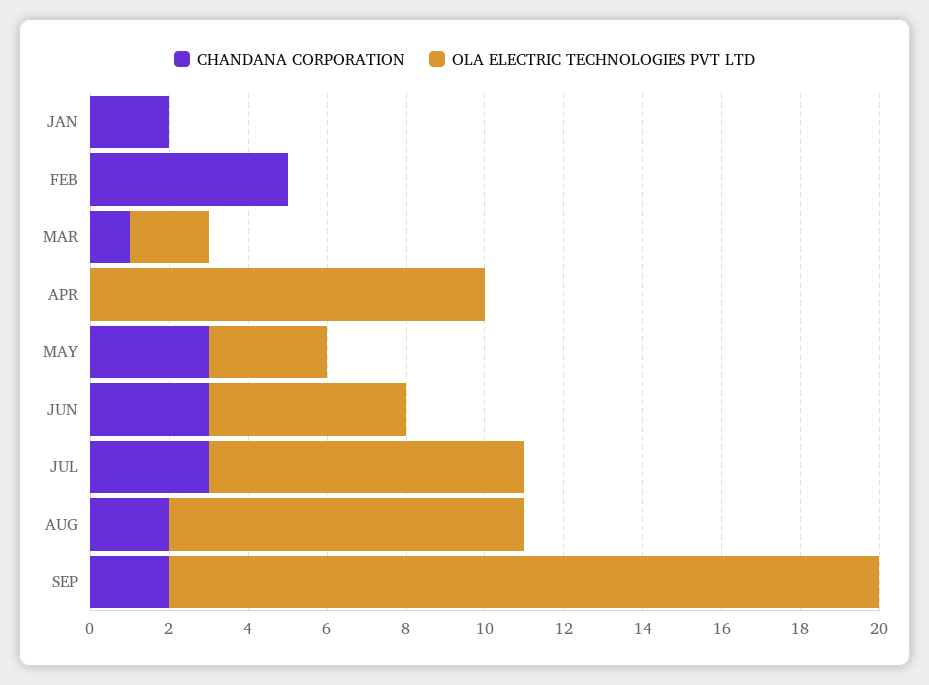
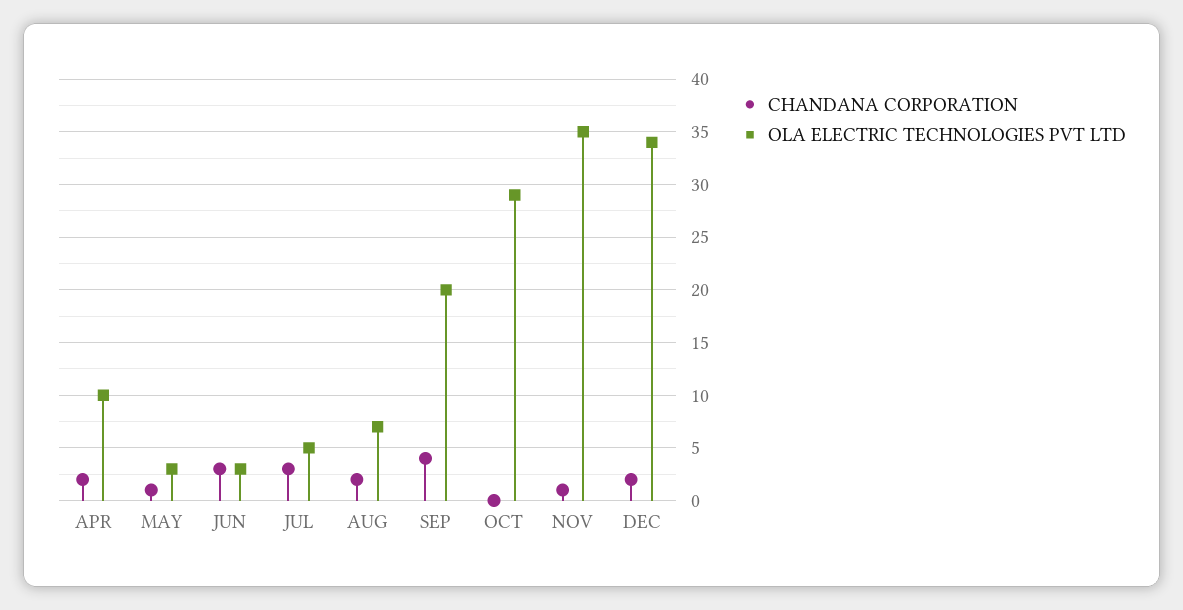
CHANDANA CORPORATION, JAN: 2 -> none
OLA ELECTRIC TECHNOLOGIES PVT LTD, JAN: 0 -> none
CHANDANA CORPORATION, FEB: 5 -> none
OLA ELECTRIC TECHNOLOGIES PVT LTD, FEB: 0 -> none
CHANDANA CORPORATION, MAR: 1 -> none
OLA ELECTRIC TECHNOLOGIES PVT LTD, MAR: 2 -> none
CHANDANA CORPORATION, APR: 0 -> 2
CHANDANA CORPORATION, MAY: 3 -> 1
OLA ELECTRIC TECHNOLOGIES PVT LTD, JUN: 5 -> 3
OLA ELECTRIC TECHNOLOGIES PVT LTD, JUL: 8 -> 5
OLA ELECTRIC TECHNOLOGIES PVT LTD, AUG: 9 -> 7
CHANDANA CORPORATION, SEP: 2 -> 4
OLA ELECTRIC TECHNOLOGIES PVT LTD, SEP: 18 -> 20
CHANDANA CORPORATION, OCT: none -> 0
OLA ELECTRIC TECHNOLOGIES PVT LTD, OCT: none -> 29
CHANDANA CORPORATION, NOV: none -> 1
OLA ELECTRIC TECHNOLOGIES PVT LTD, NOV: none -> 35
CHANDANA CORPORATION, DEC: none -> 2
OLA ELECTRIC TECHNOLOGIES PVT LTD, DEC: none -> 34

